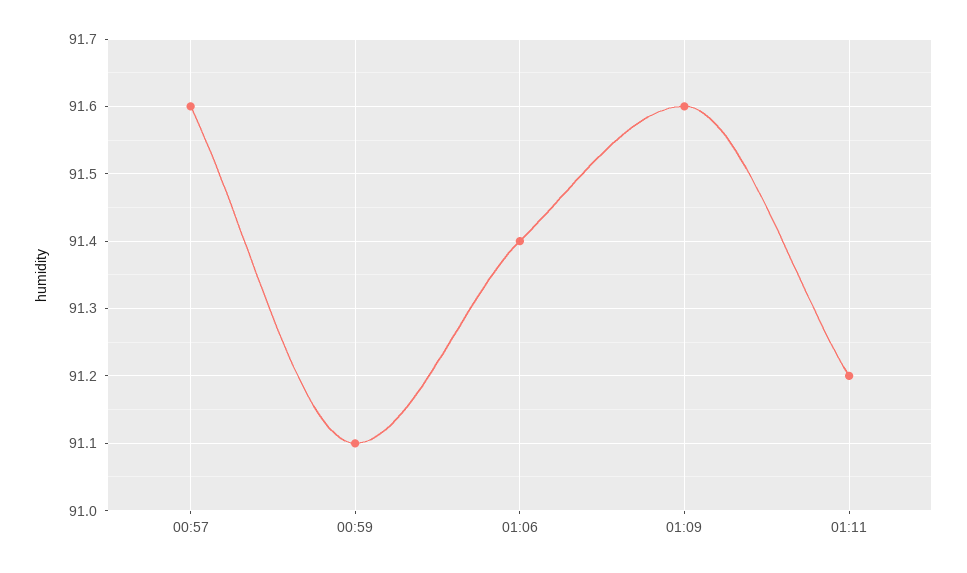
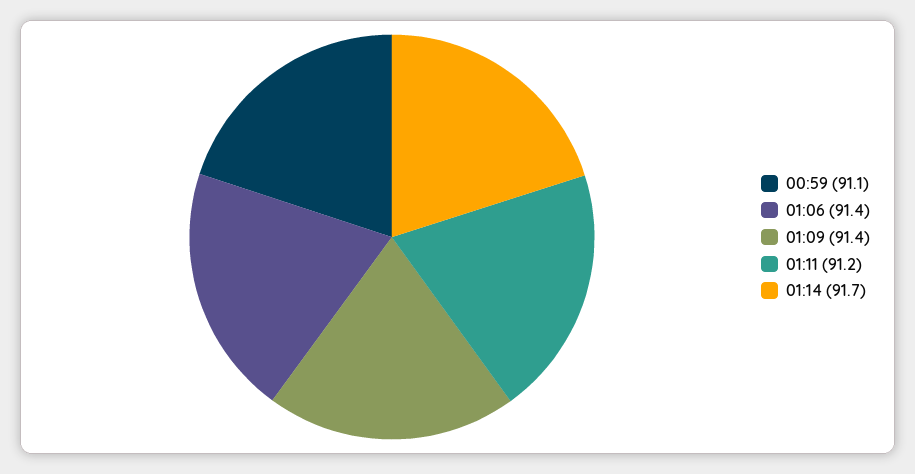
00:57: 91.6 -> none
01:09: 91.6 -> 91.4
01:14: none -> 91.7

